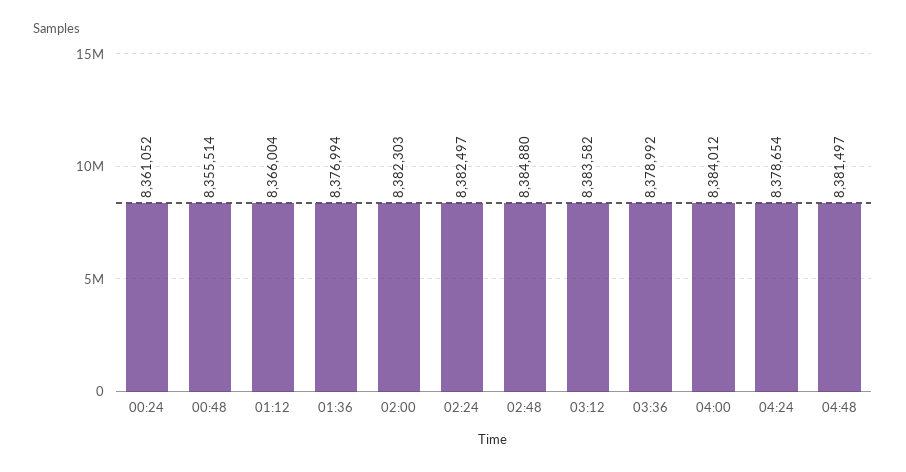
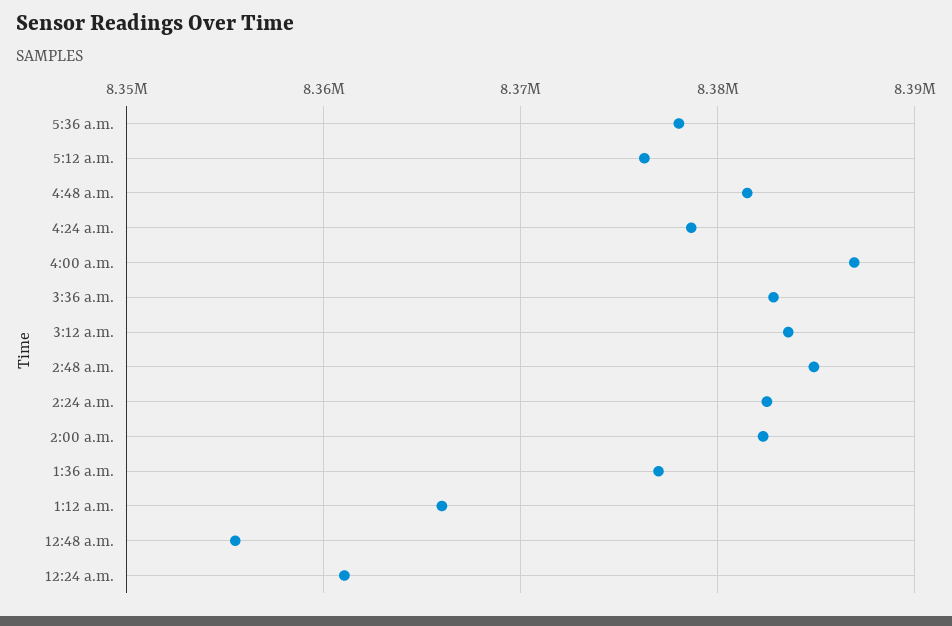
03:36: 8378992 -> 8383000
04:00: 8384012 -> 8387000
5:36 a.m.: none -> 8378000
5:12 a.m.: none -> 8376000

